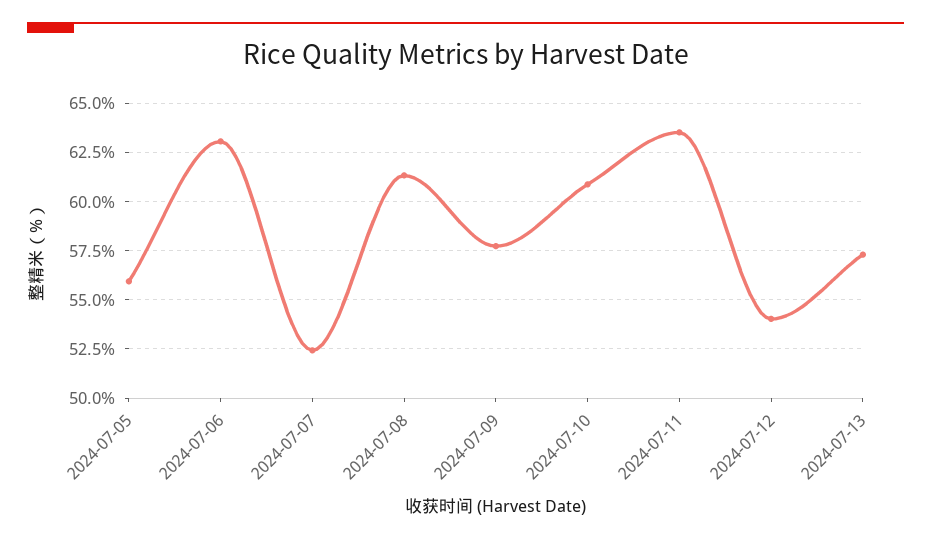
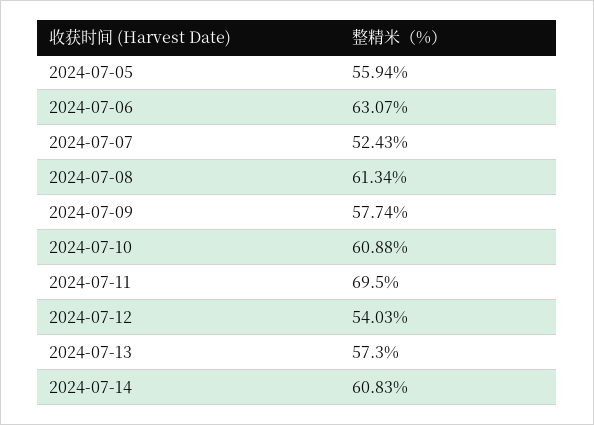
2024-07-11: 63.5 -> 69.5
2024-07-14: none -> 60.83

